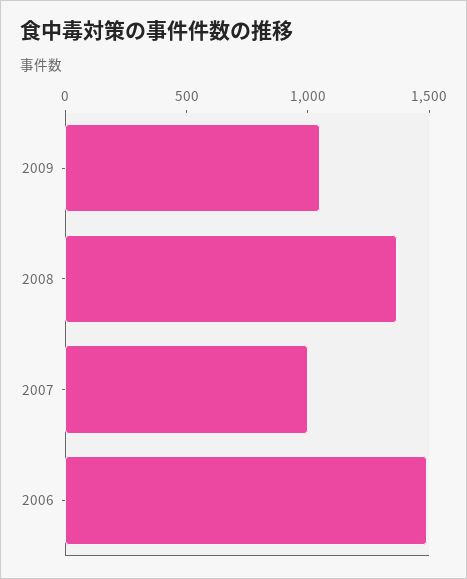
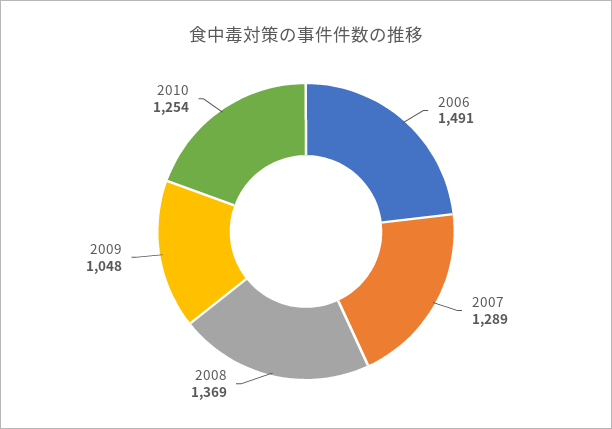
2007: 1000 -> 1289
2010: none -> 1254

